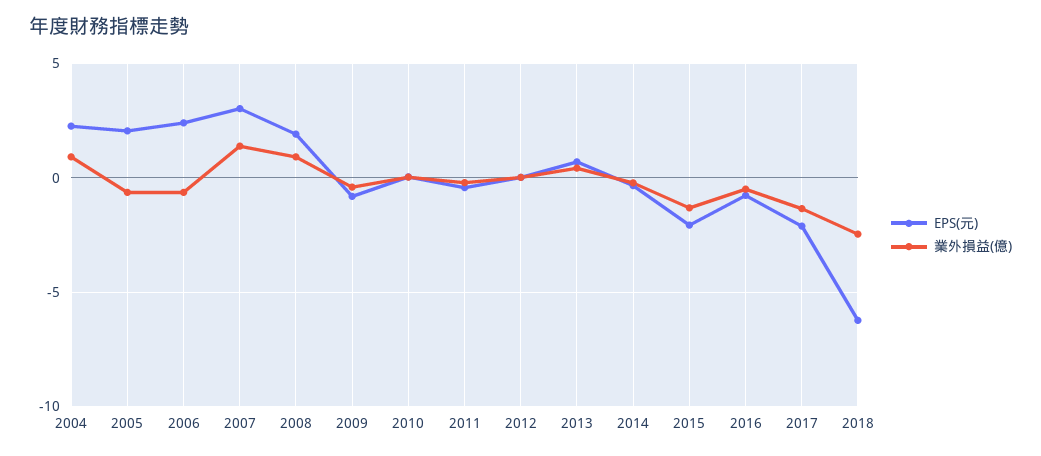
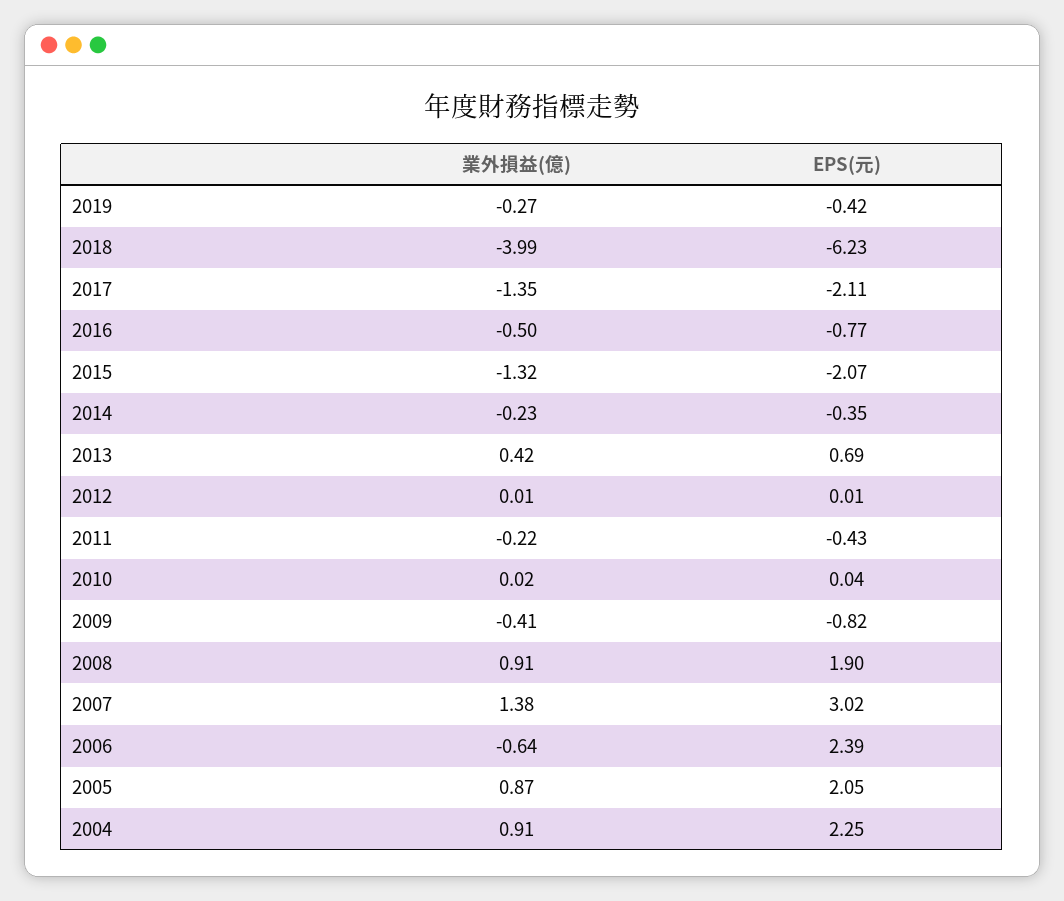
業外損益(億), 2005: -0.5 -> 0.87
業外損益(億), 2018: -2.5 -> -3.99
業外損益(億), 2019: none -> -0.27
EPS(元), 2019: none -> -0.42

